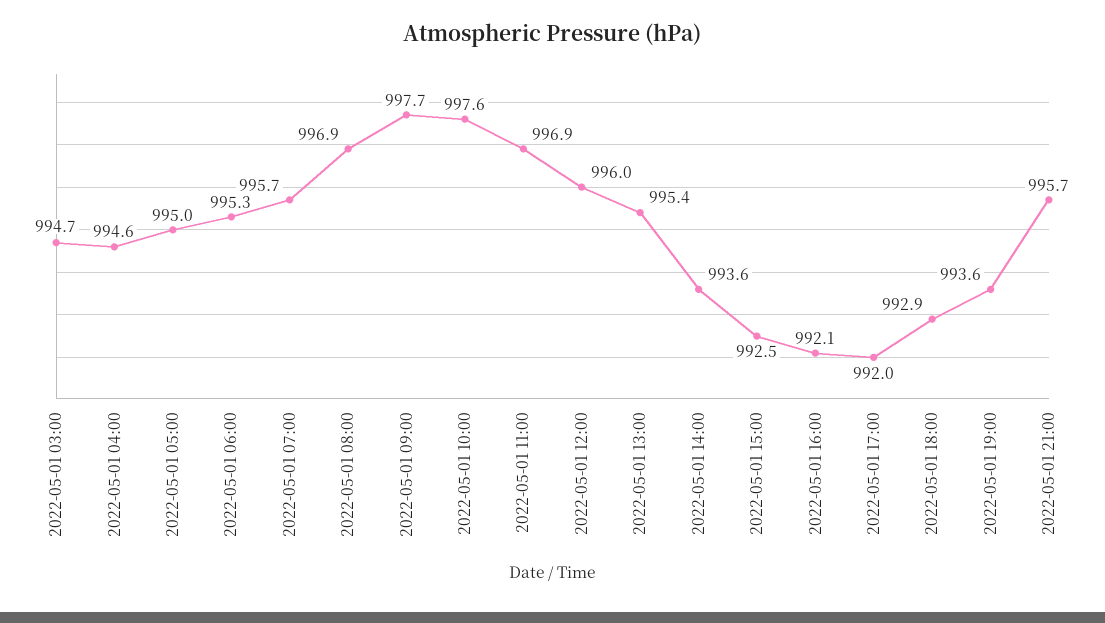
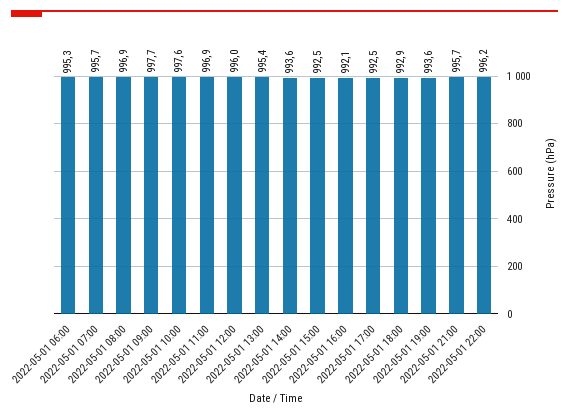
2022-05-01 03:00: 994.7 -> none
2022-05-01 04:00: 994.6 -> none
2022-05-01 05:00: 995 -> none
2022-05-01 17:00: 992 -> 992.5
2022-05-01 22:00: none -> 996.2

